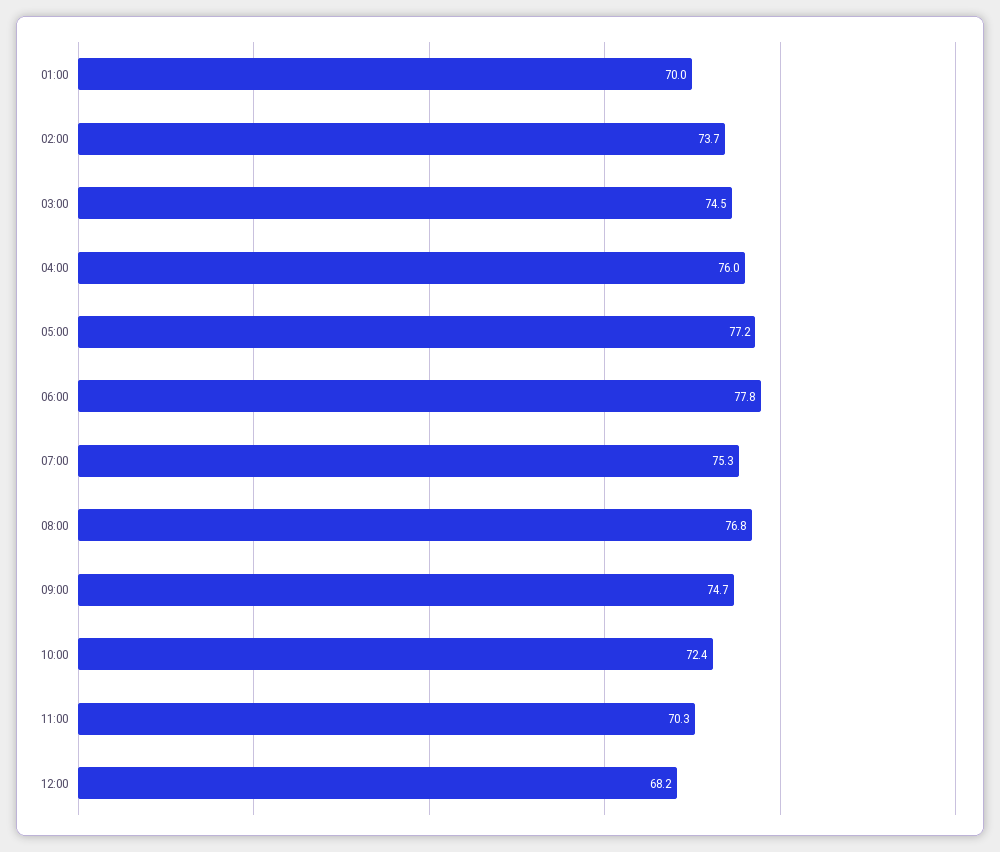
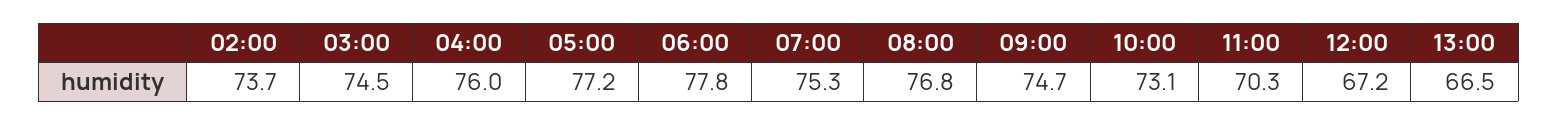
01:00: 70 -> none
10:00: 72.4 -> 73.1
12:00: 68.2 -> 67.2
13:00: none -> 66.5

